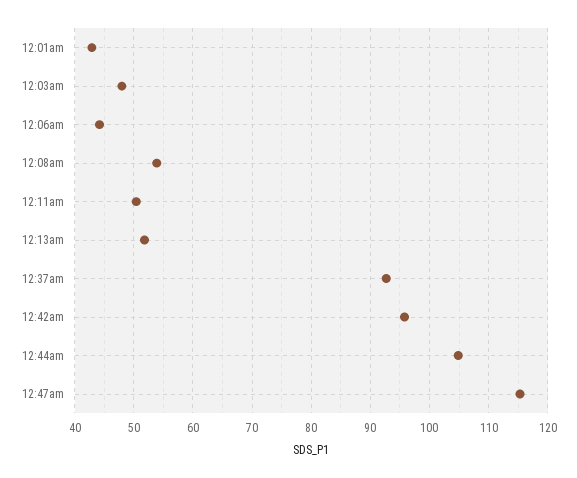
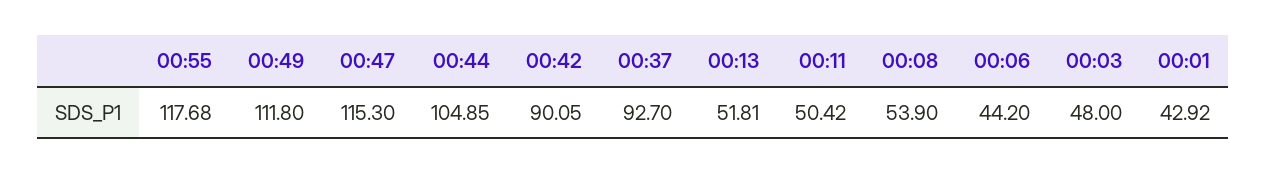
12:42am: 96 -> 90.05
00:55: none -> 117.68
00:49: none -> 111.8

